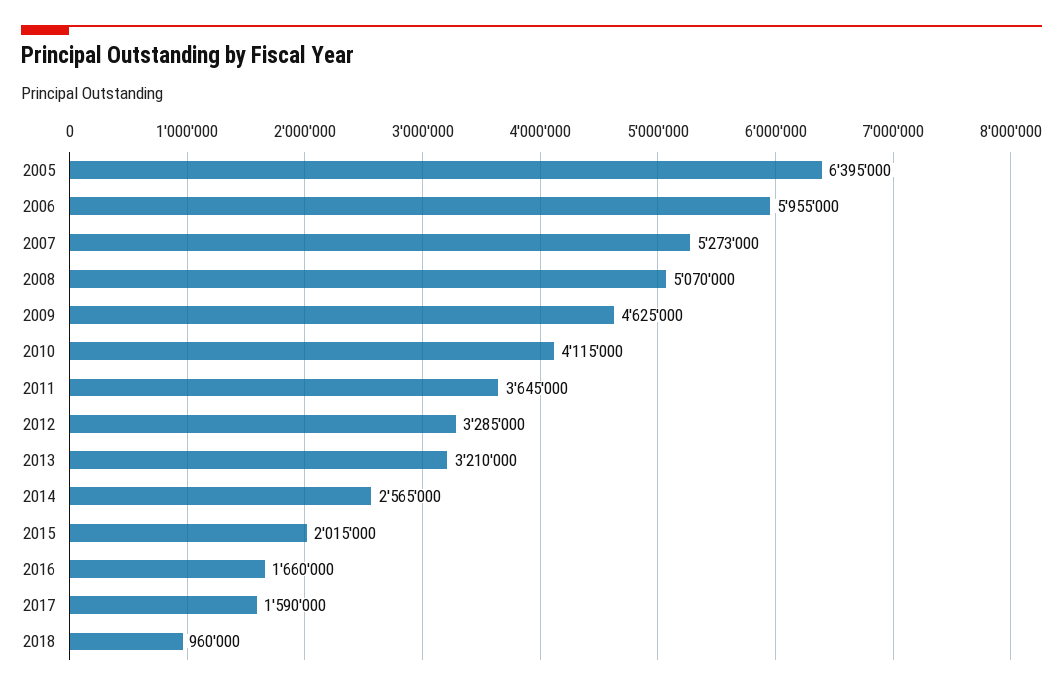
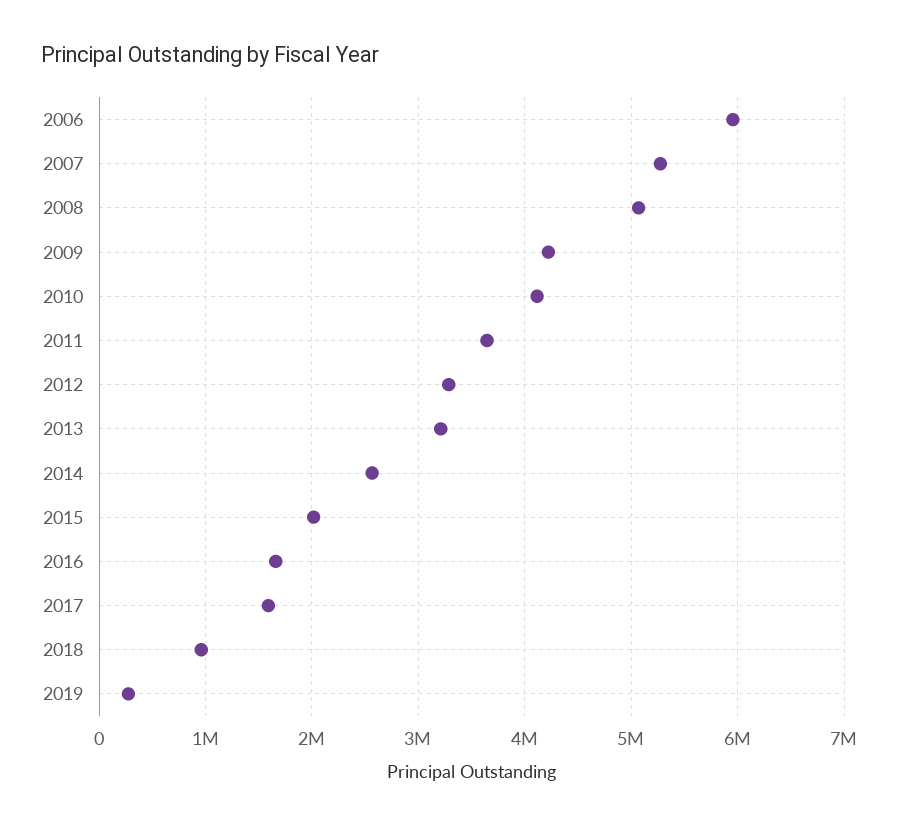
2005: 6395000 -> none
2009: 4625000 -> 4200000
2019: none -> 300000

